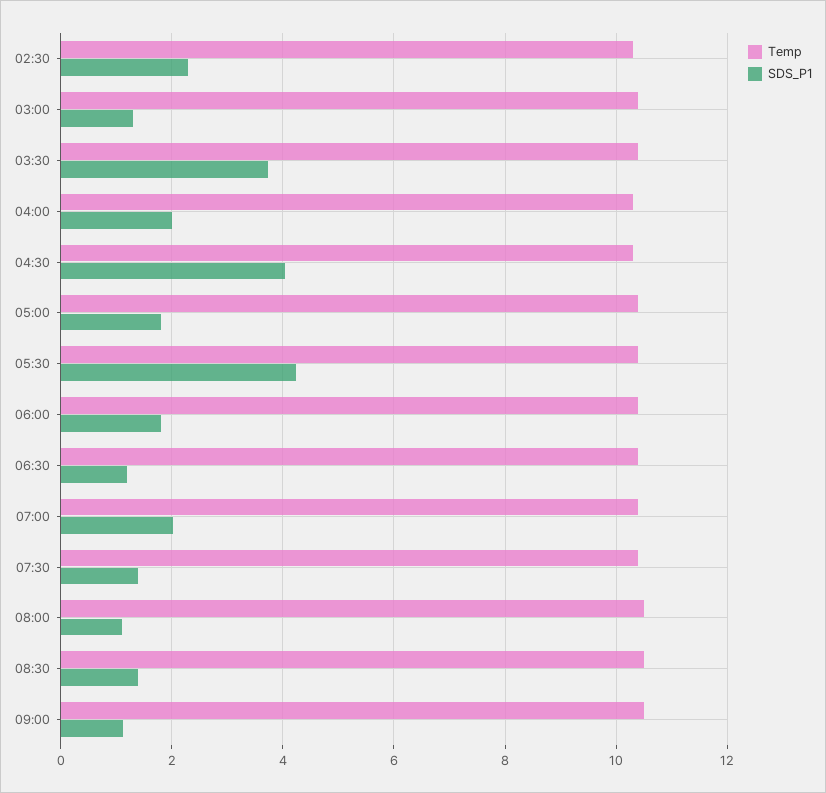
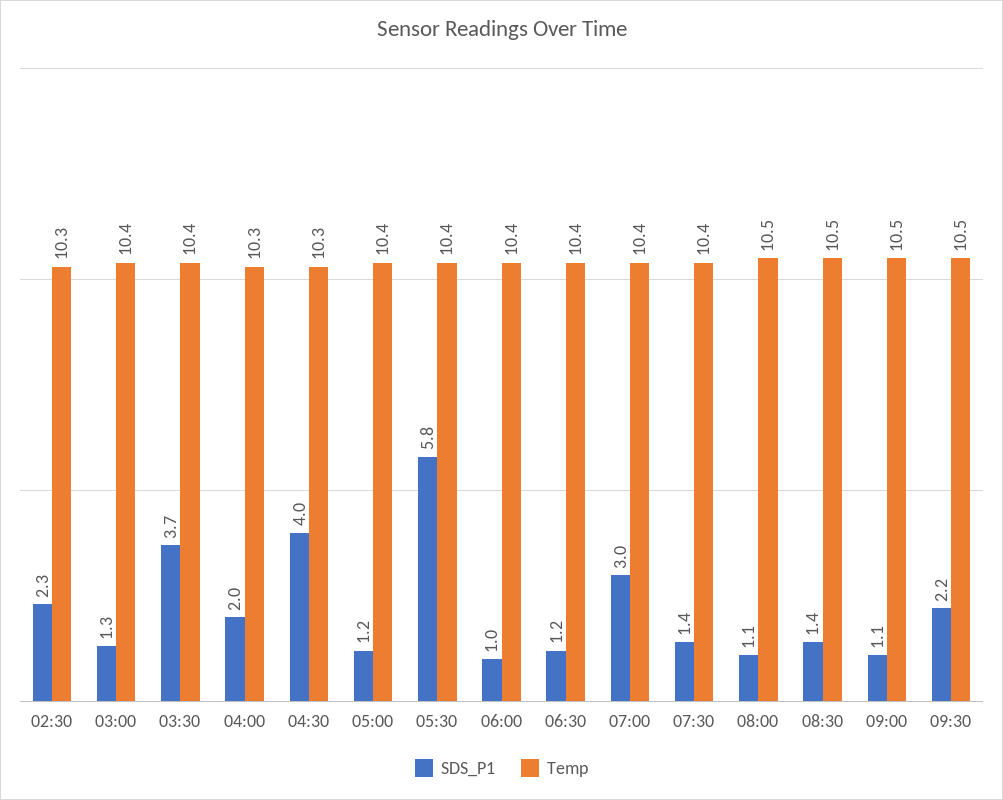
SDS_P1, 05:00: 1.8 -> 1.2
SDS_P1, 05:30: 4.2 -> 5.8
SDS_P1, 06:00: 1.8 -> 1
SDS_P1, 07:00: 2 -> 3
SDS_P1, 09:30: none -> 2.2
Temp, 09:30: none -> 10.5

